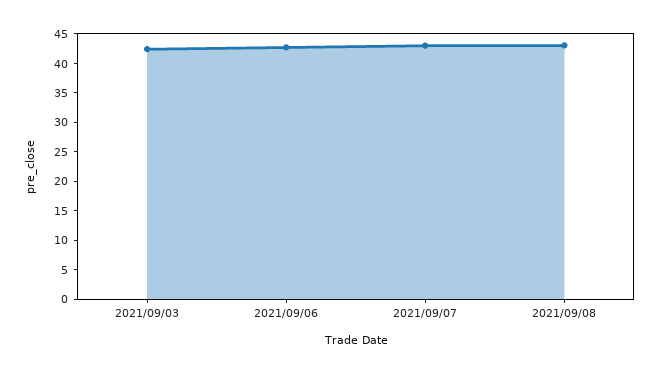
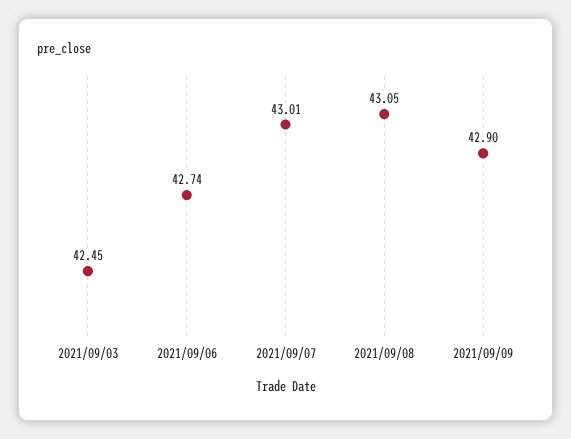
2021/09/09: none -> 42.9

